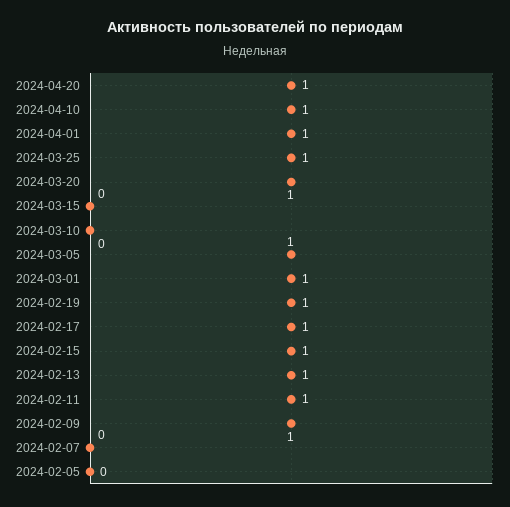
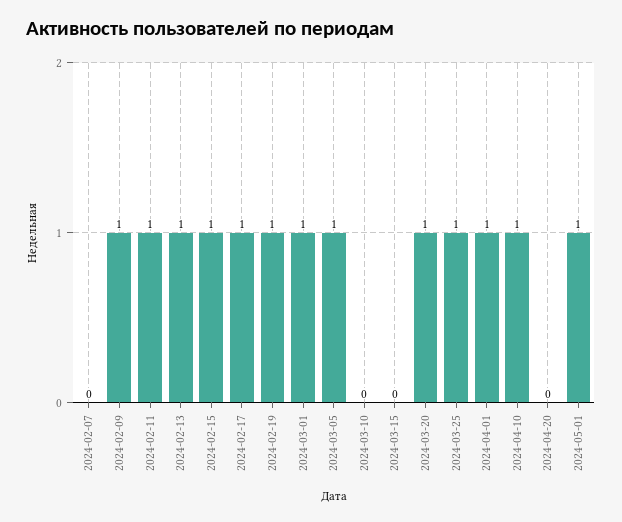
2024-04-20: 1 -> 0
2024-02-05: 0 -> none
2024-05-01: none -> 1

